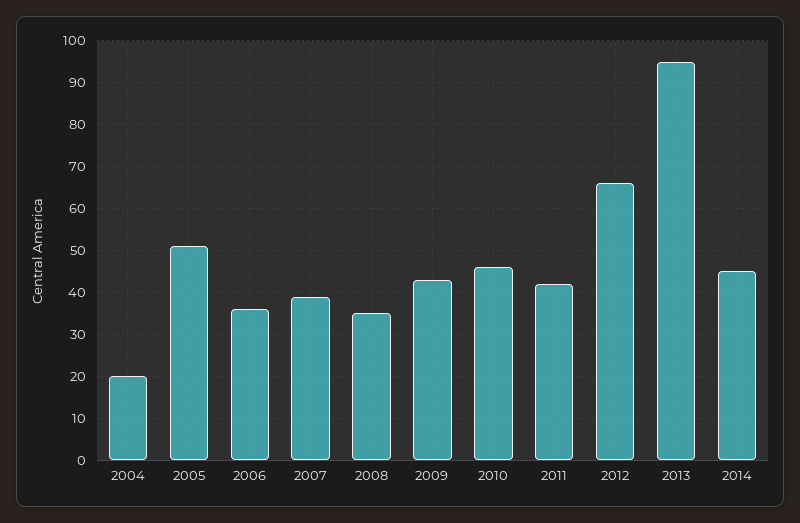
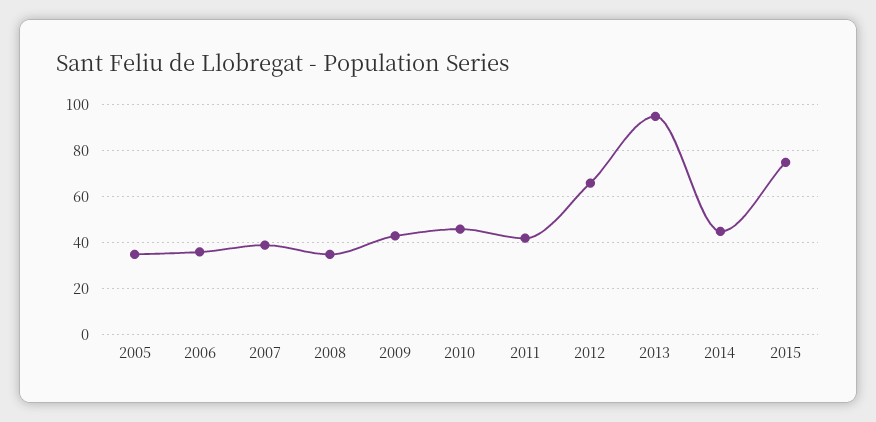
2004: 20 -> none
2005: 50 -> 35
2015: none -> 75

